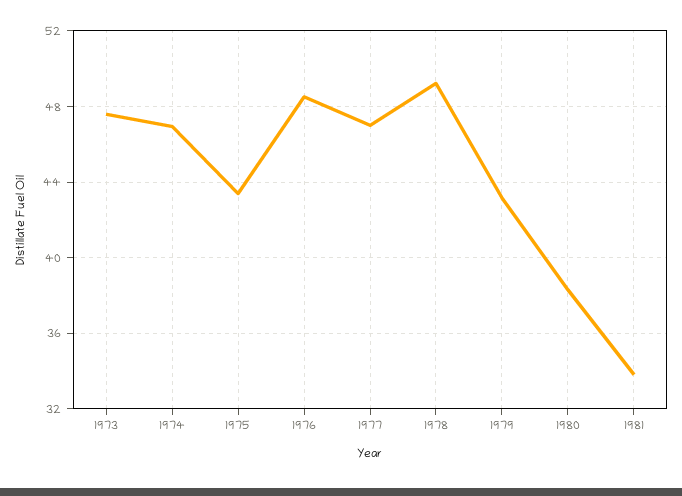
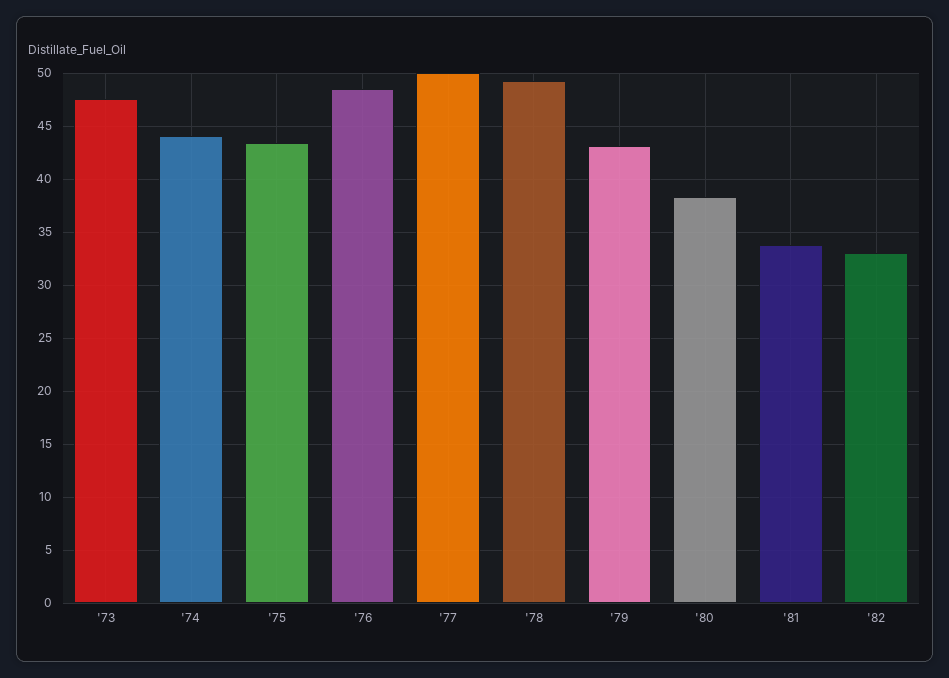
1974: 47 -> 44
1977: 47 -> 50
'82: none -> 33

